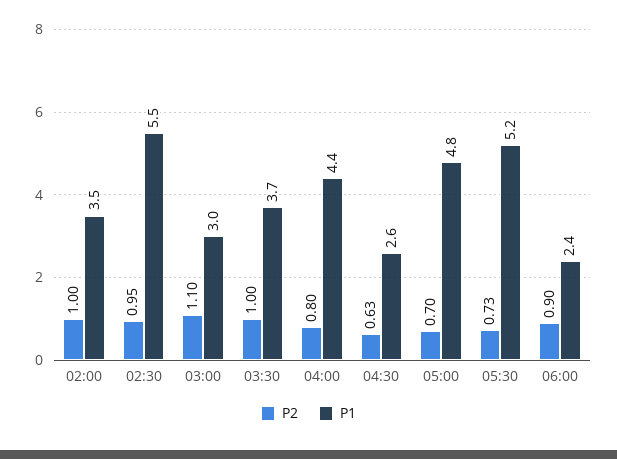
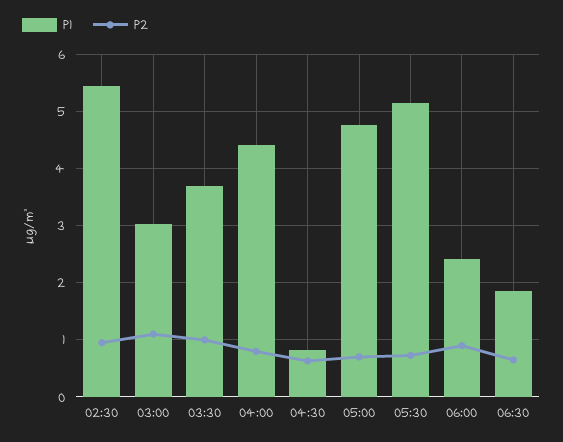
P2, 02:00: 1 -> none
P1, 02:00: 3.5 -> none
P1, 04:30: 2.6 -> 0.8
P1, 06:30: none -> 1.8
P2, 06:30: none -> 0.6

